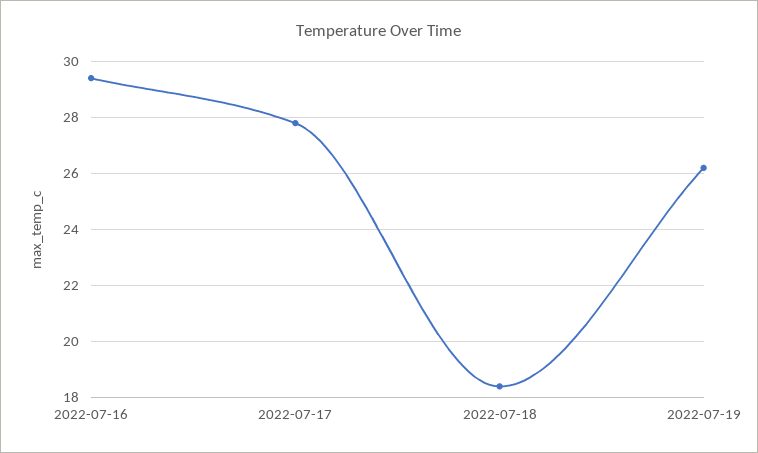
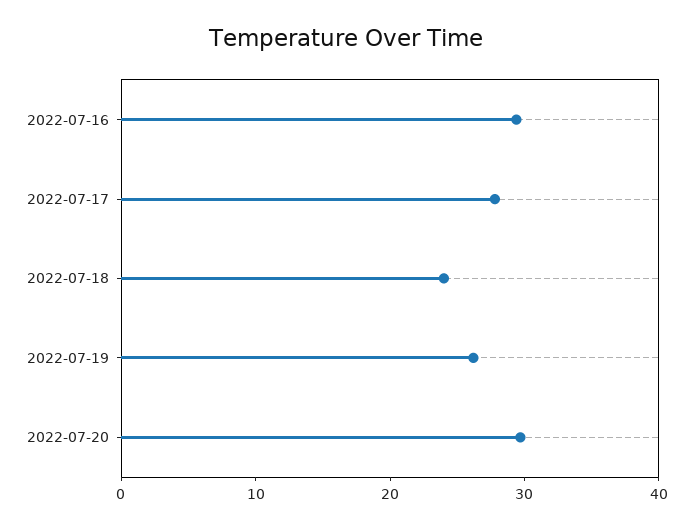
2022-07-18: 18.5 -> 24
2022-07-20: none -> 30

